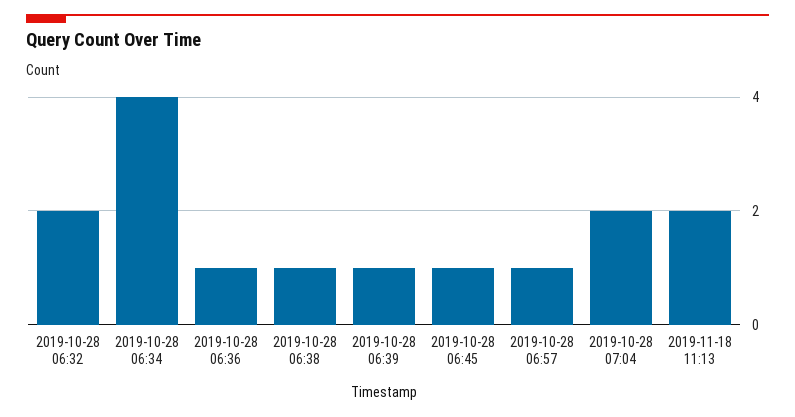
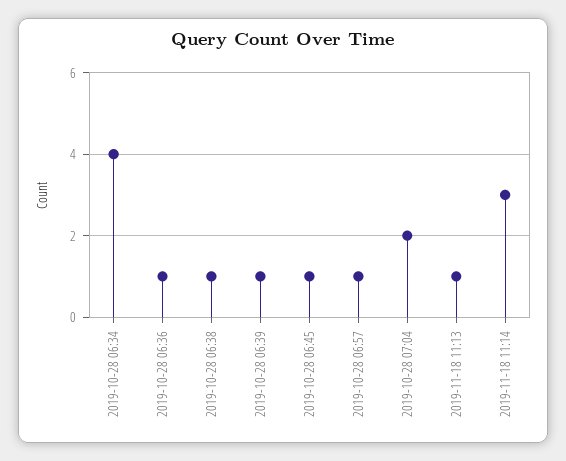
2019-10-28 06:32: 2 -> none
2019-11-18 11:13: 2 -> 1
2019-11-18 11:14: none -> 3

